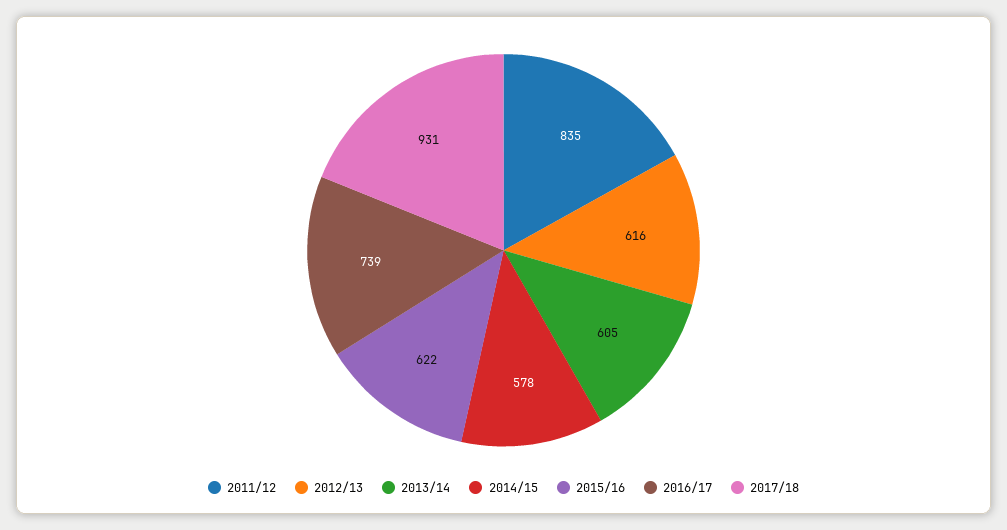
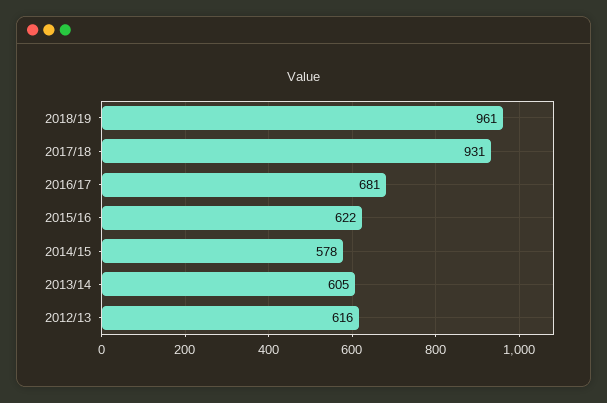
2011/12: 835 -> none
2016/17: 739 -> 681
2018/19: none -> 961

